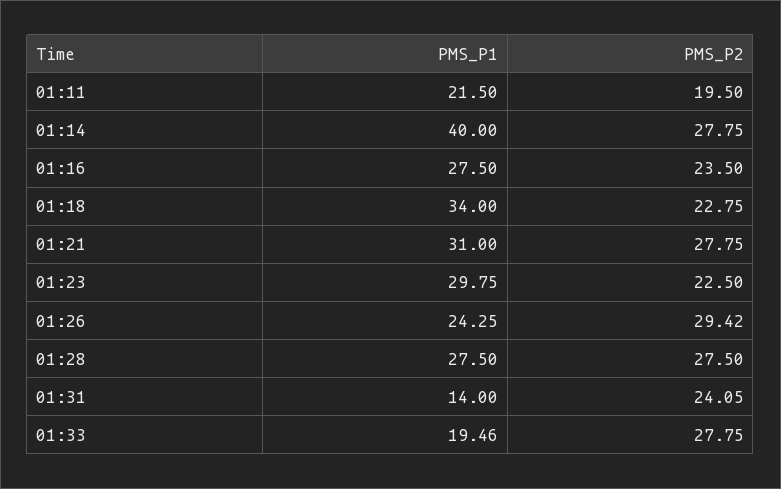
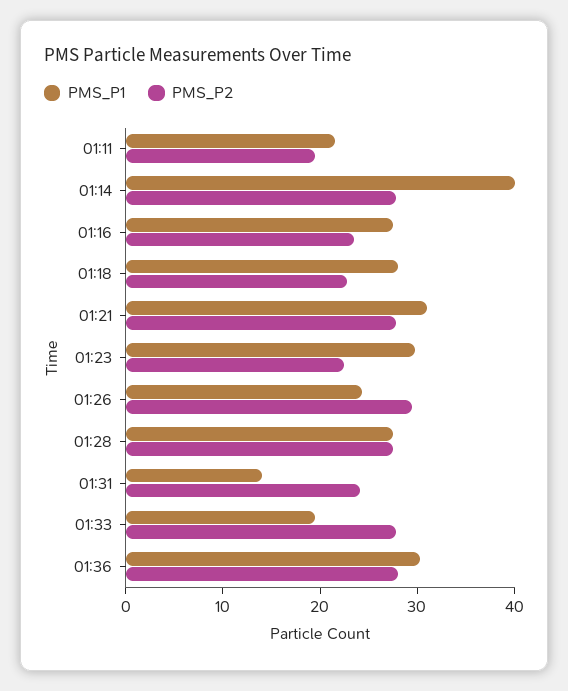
PMS_P1, 01:18: 34 -> 28
PMS_P1, 01:36: none -> 30
PMS_P2, 01:36: none -> 28

